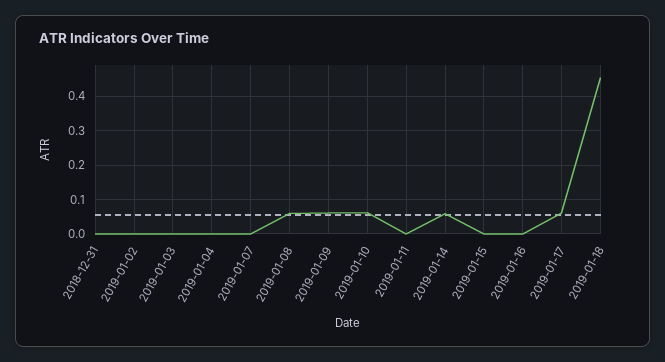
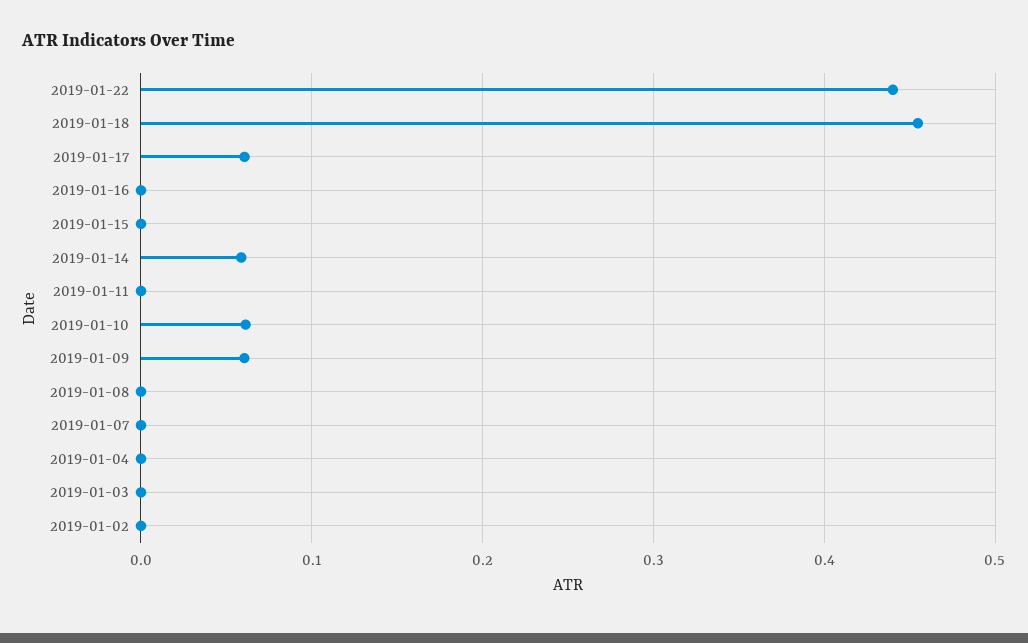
2018-12-31: 0 -> none
2019-01-08: 0.06 -> 0
2019-01-22: none -> 0.44

